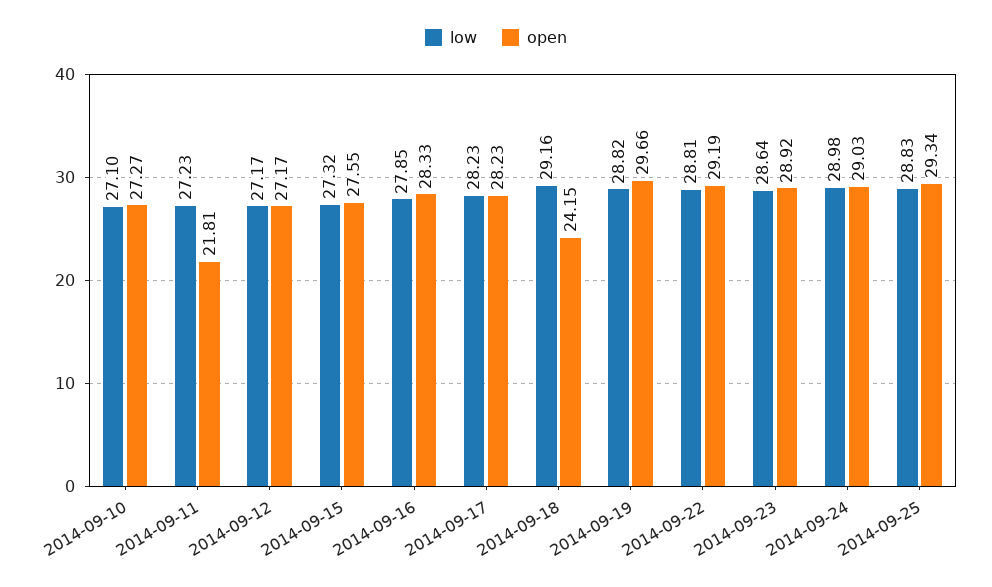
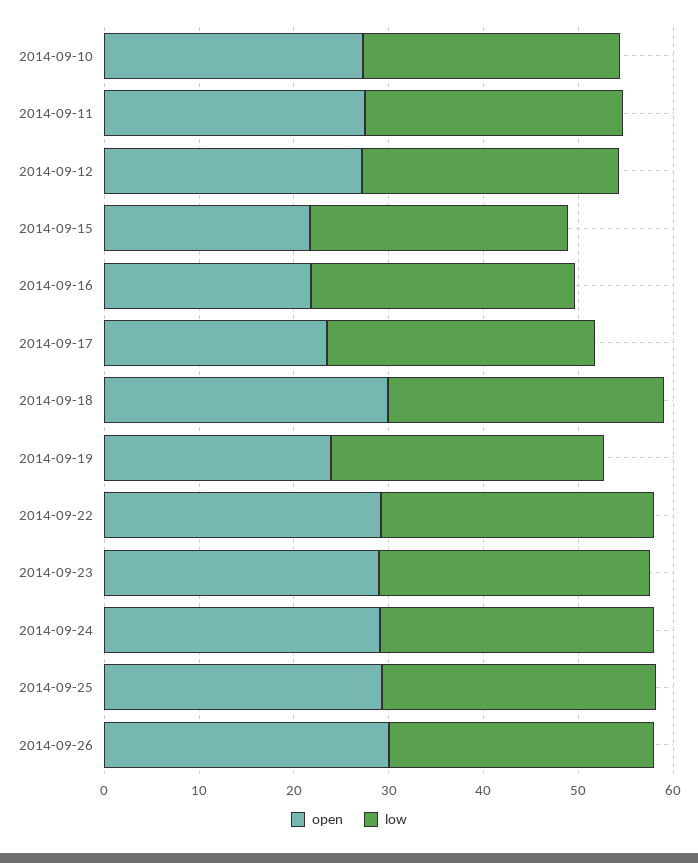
open, 2014-09-11: 21.81 -> 28
open, 2014-09-15: 27.55 -> 22
open, 2014-09-16: 28.33 -> 22
open, 2014-09-17: 28.23 -> 24
open, 2014-09-18: 24.15 -> 30
open, 2014-09-19: 29.66 -> 24
open, 2014-09-26: none -> 30
low, 2014-09-26: none -> 28

